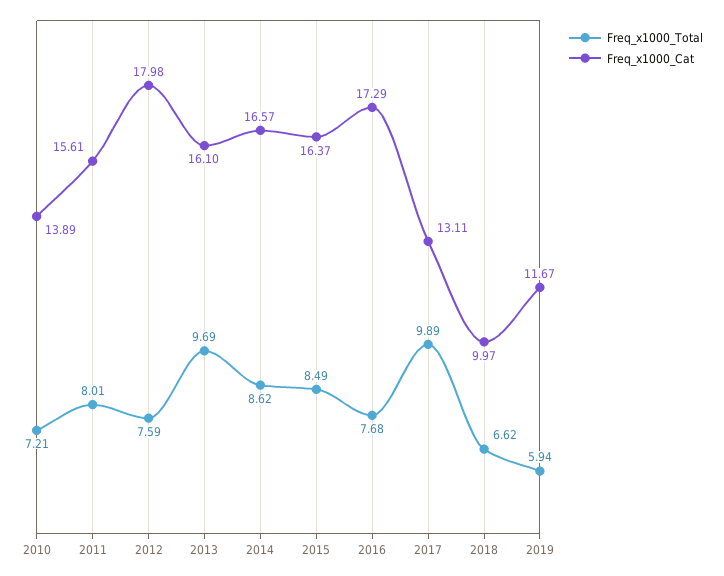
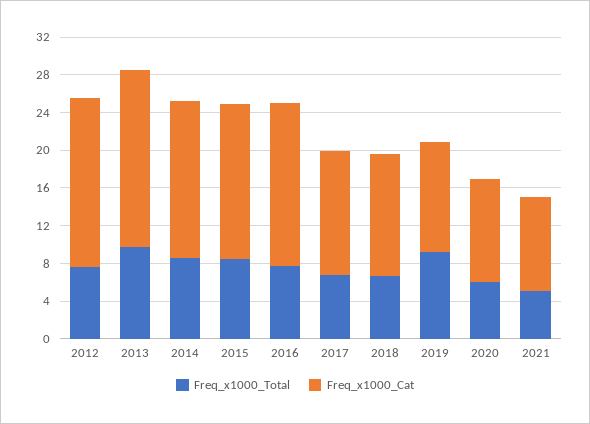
Freq_x1000_Total, 2010: 7.21 -> none
Freq_x1000_Cat, 2010: 13.89 -> none
Freq_x1000_Total, 2011: 8.01 -> none
Freq_x1000_Cat, 2011: 15.61 -> none
Freq_x1000_Cat, 2013: 16.1 -> 19
Freq_x1000_Total, 2017: 9.89 -> 7
Freq_x1000_Cat, 2018: 9.97 -> 13
Freq_x1000_Total, 2019: 5.94 -> 9
Freq_x1000_Total, 2020: none -> 6
Freq_x1000_Cat, 2020: none -> 11
Freq_x1000_Total, 2021: none -> 5
Freq_x1000_Cat, 2021: none -> 10

